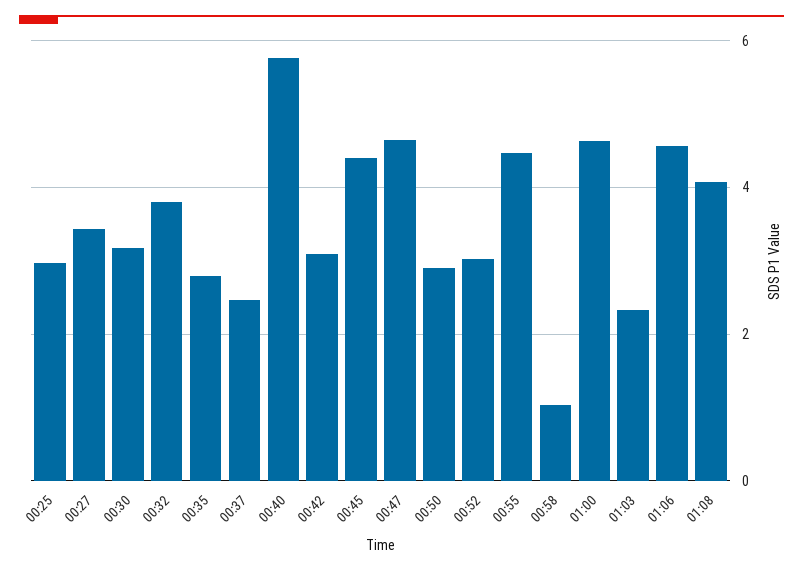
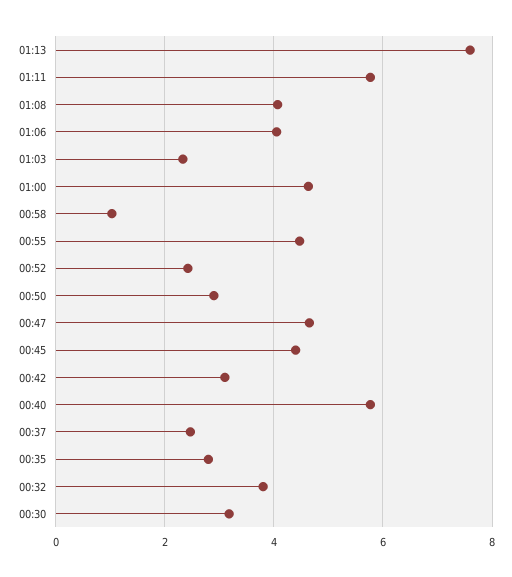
00:25: 3 -> none
00:27: 3.4 -> none
00:52: 3 -> 2.4
01:06: 4.6 -> 4
01:13: none -> 7.6
01:11: none -> 5.8

